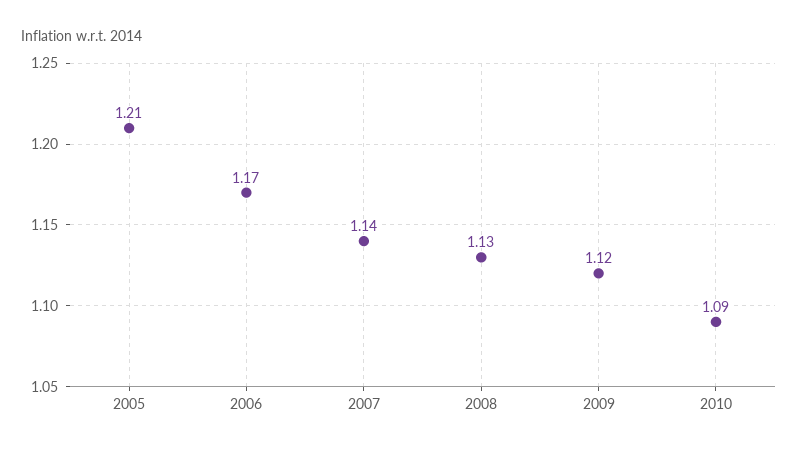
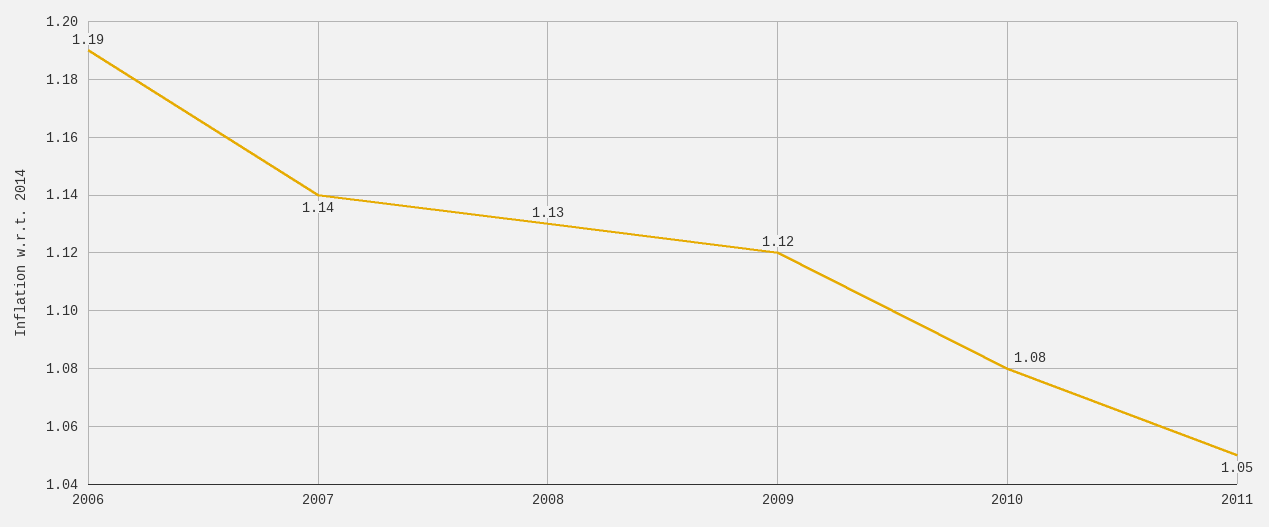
2005: 1.21 -> none
2006: 1.17 -> 1.19
2010: 1.09 -> 1.08
2011: none -> 1.05

